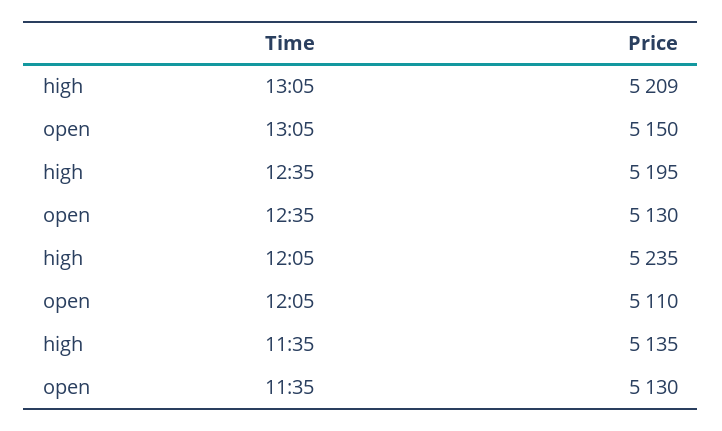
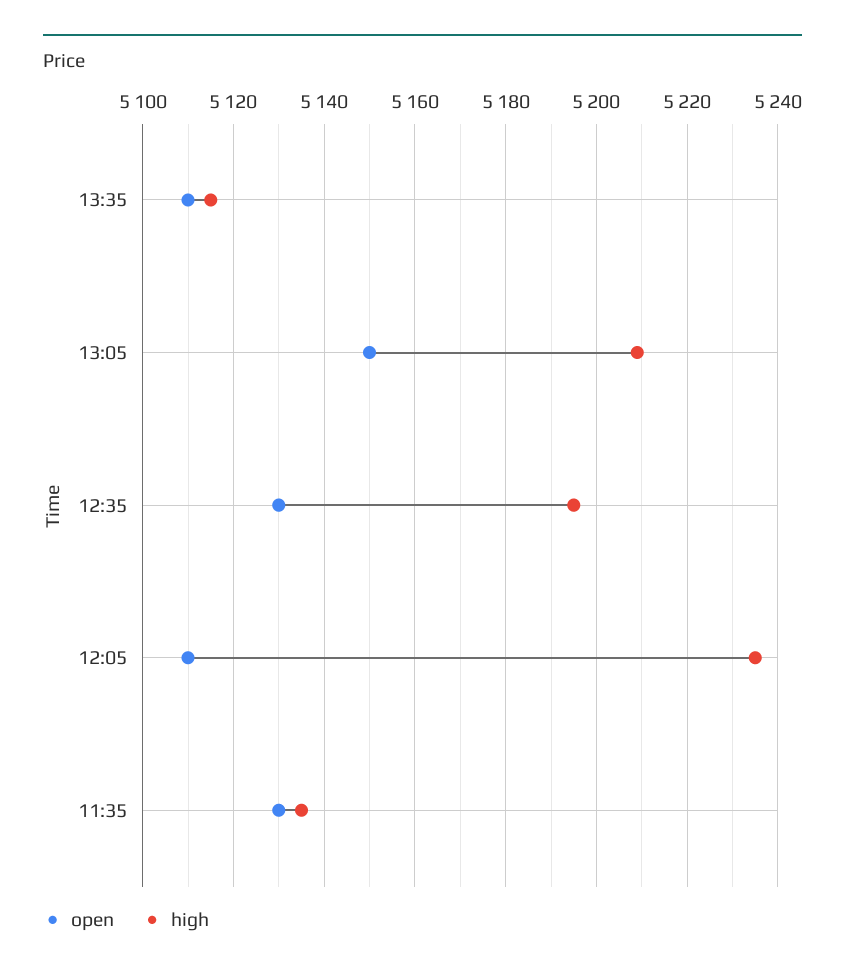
open, 13:35: none -> 5110
high, 13:35: none -> 5115

